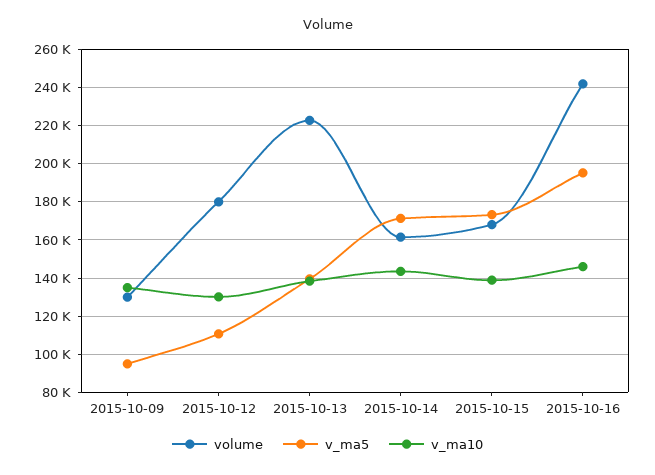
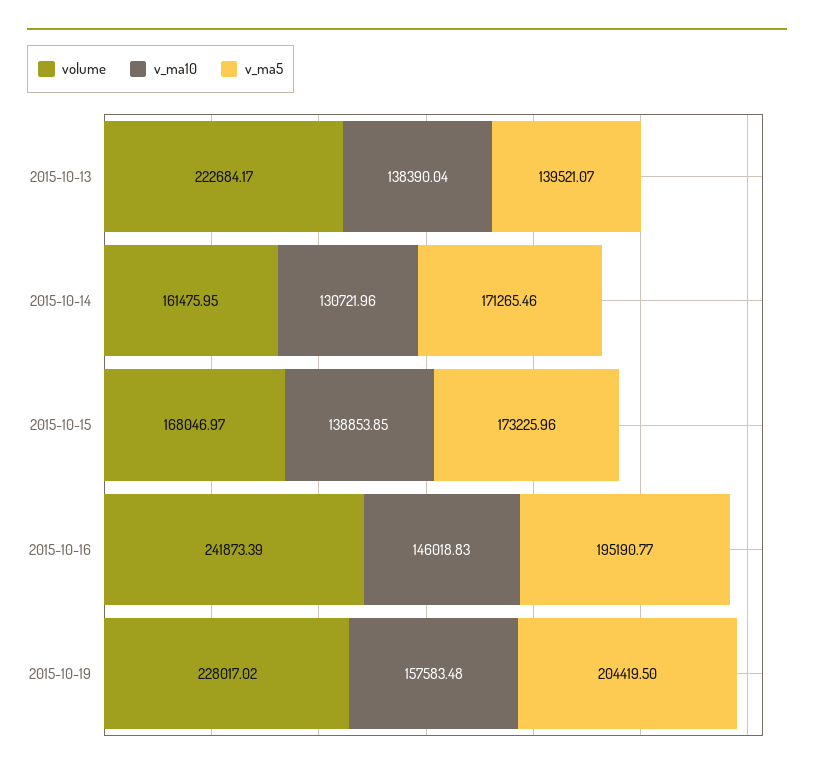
volume, 2015-10-09: 130000 -> none
v_ma5, 2015-10-09: 95000 -> none
v_ma10, 2015-10-09: 135000 -> none
volume, 2015-10-12: 180000 -> none
v_ma5, 2015-10-12: 110000 -> none
v_ma10, 2015-10-12: 130000 -> none
v_ma10, 2015-10-14: 145000 -> 130721.96
volume, 2015-10-19: none -> 228017.02
v_ma10, 2015-10-19: none -> 157583.48
v_ma5, 2015-10-19: none -> 204419.5

